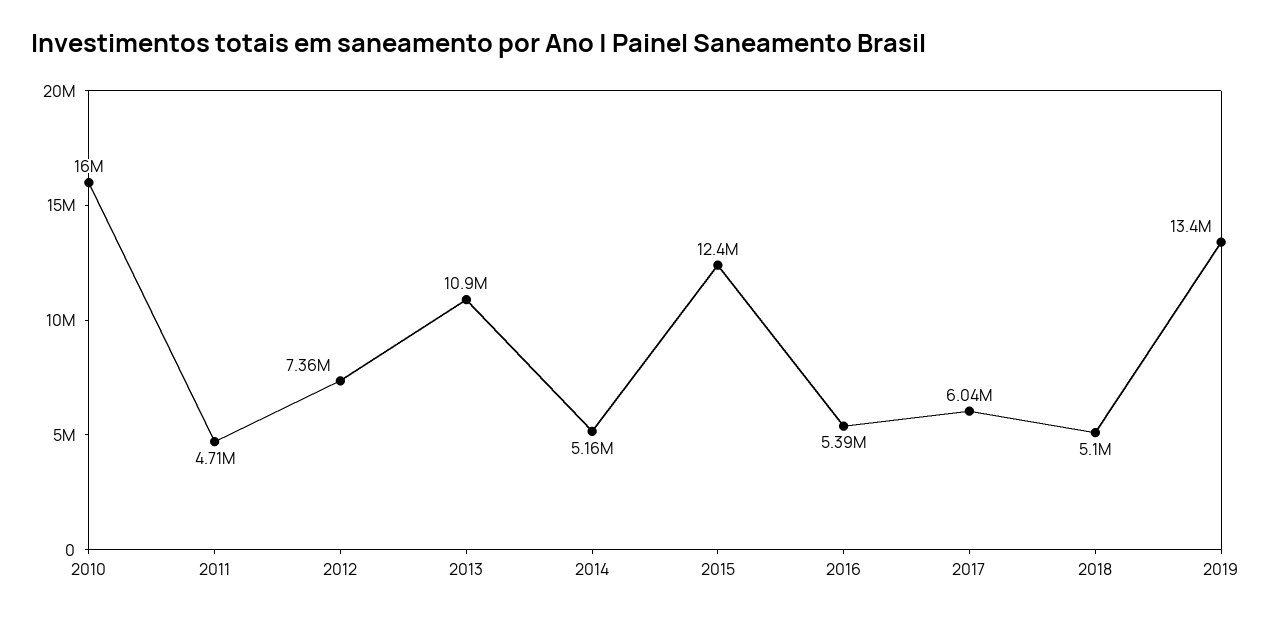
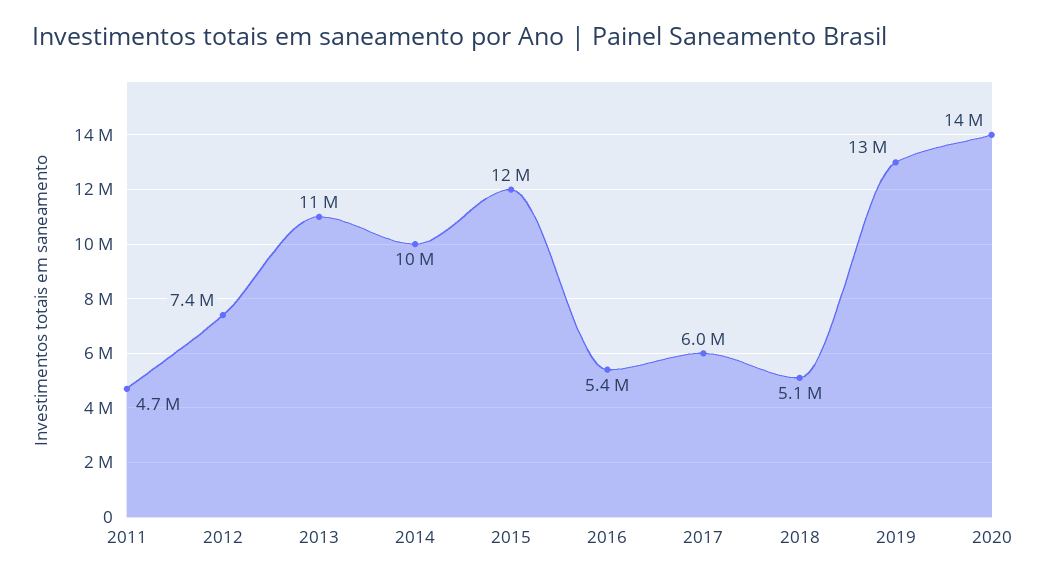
2010: 16000000 -> none
2014: 5160000 -> 10000000
2020: none -> 14000000

